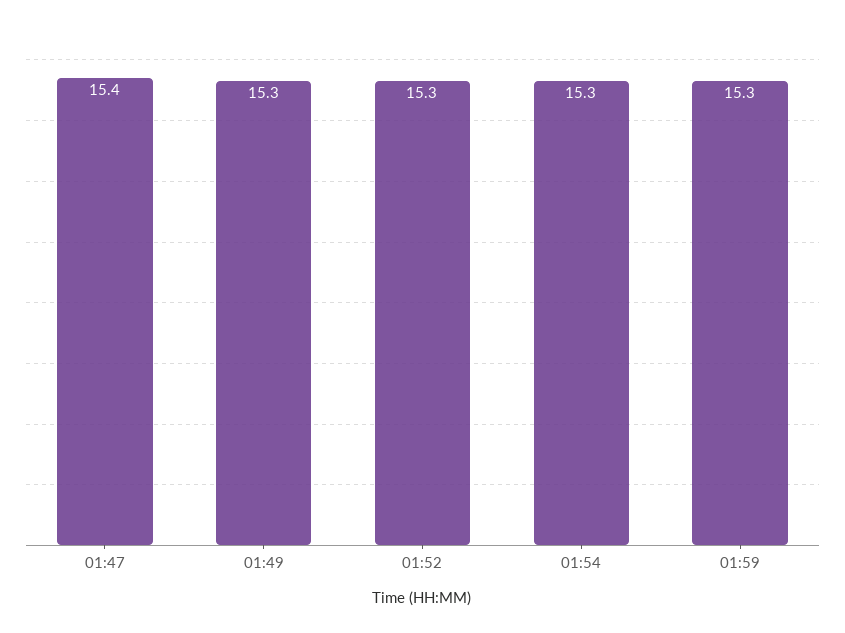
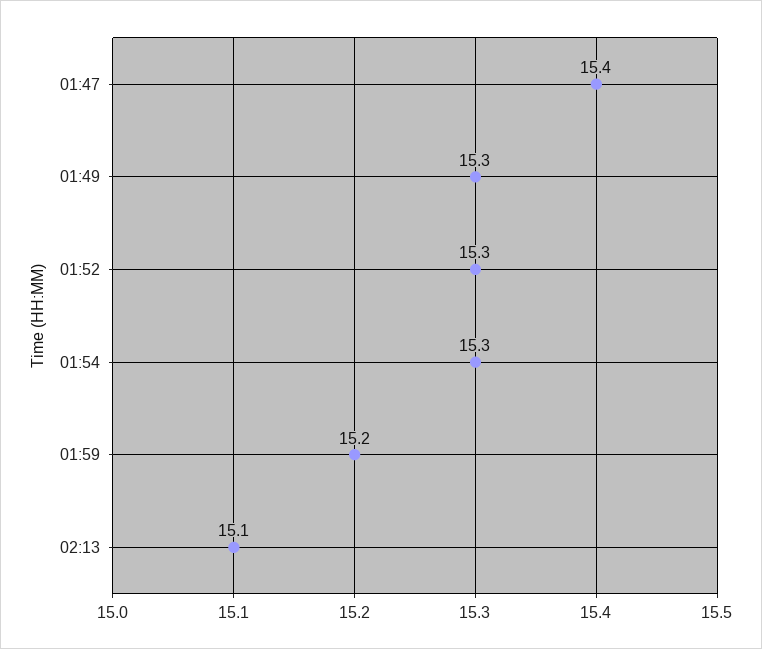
01:59: 15.3 -> 15.2
02:13: none -> 15.1

